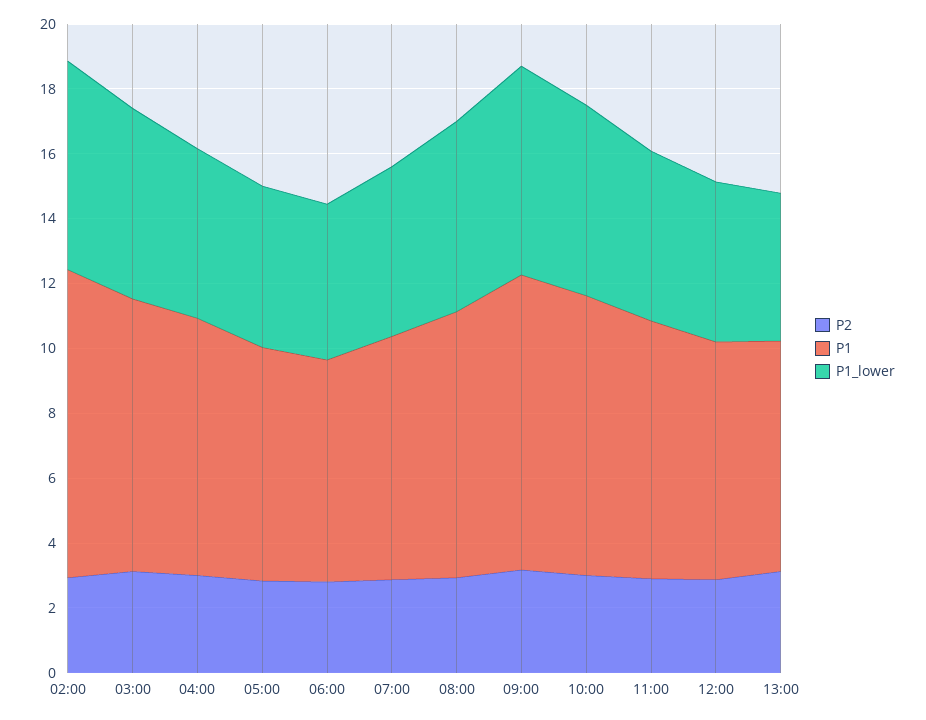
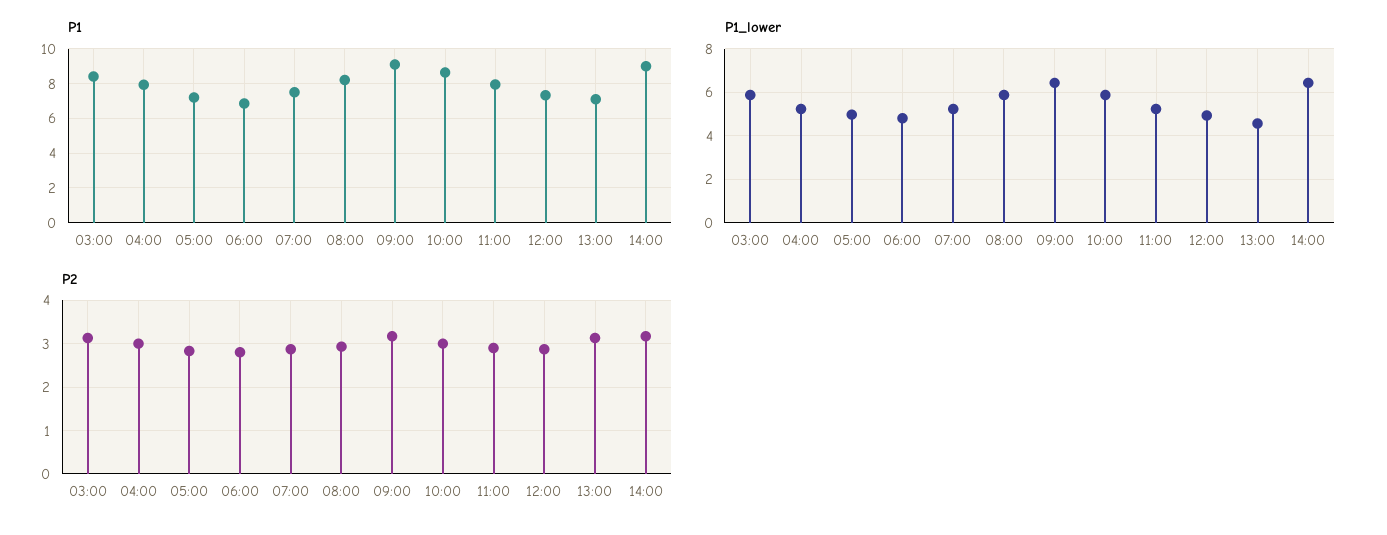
P2, 02:00: 3 -> none
P1, 02:00: 9.5 -> none
P1_lower, 02:00: 6.5 -> none
P1, 14:00: none -> 9
P1_lower, 14:00: none -> 6.5
P2, 14:00: none -> 3.2

